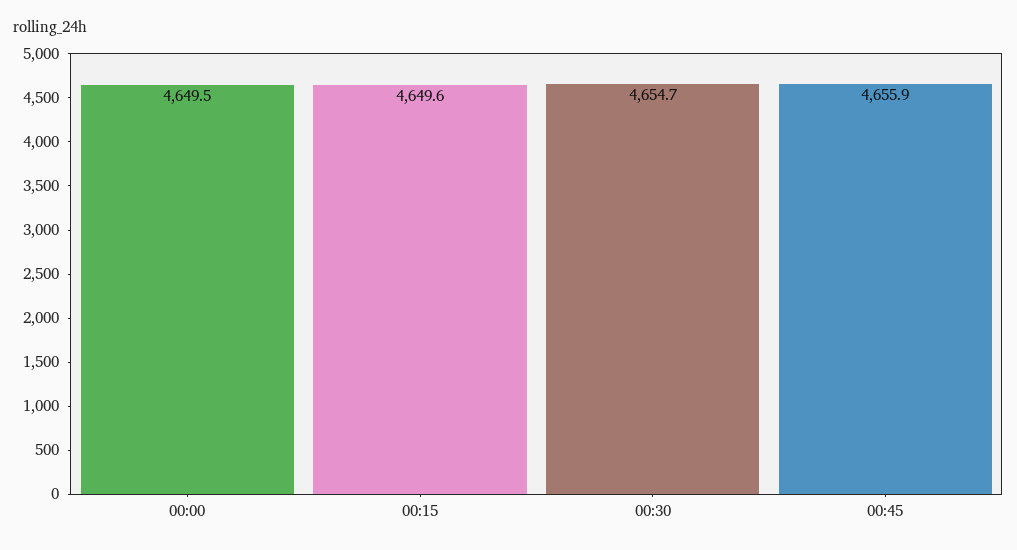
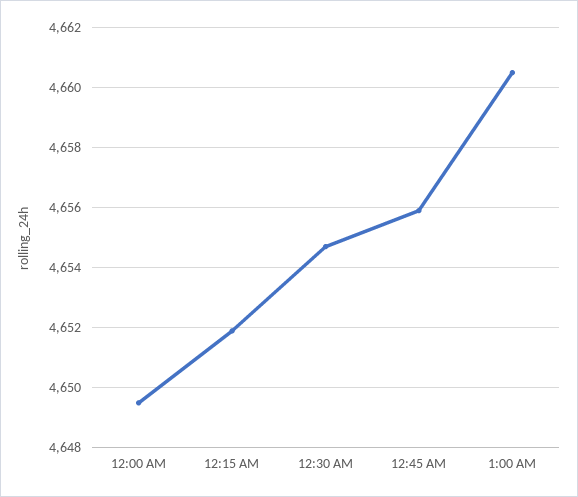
00:15: 4649.6 -> 4652
1:00 AM: none -> 4660.5

